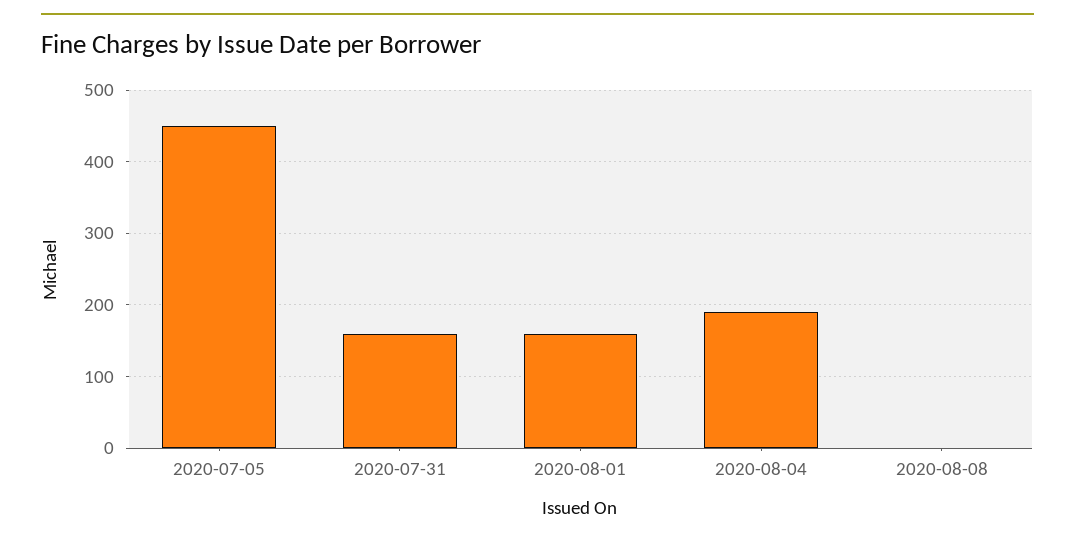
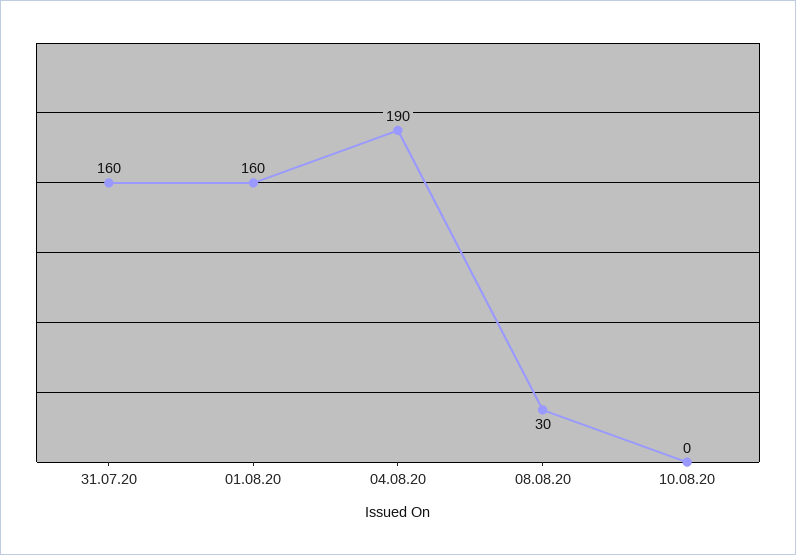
2020-07-05: 450 -> none
2020-08-08: 0 -> 30
10.08.20: none -> 0

